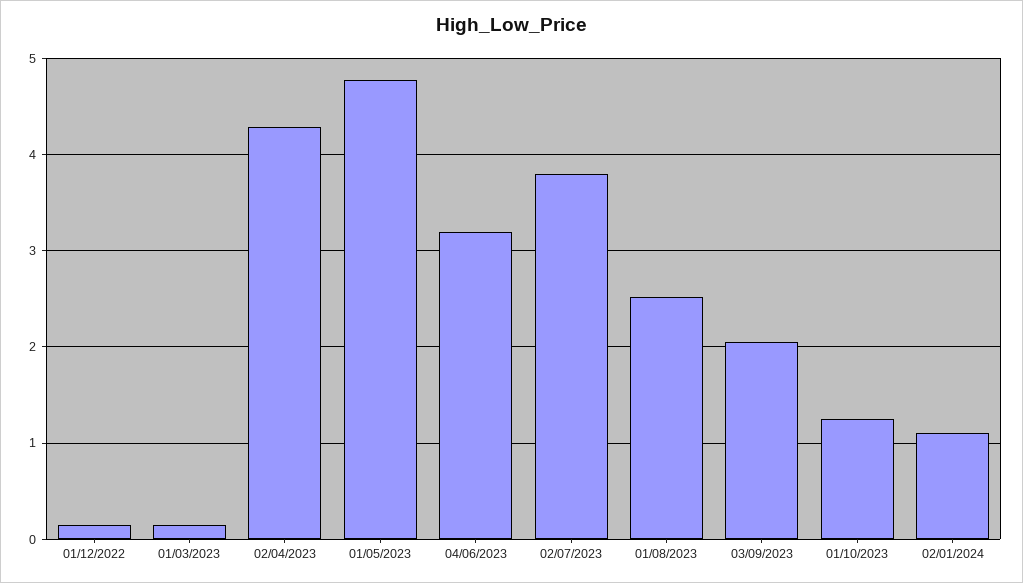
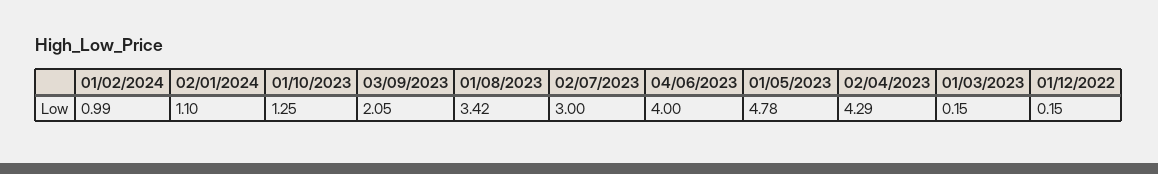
04/06/2023: 3.2 -> 4
02/07/2023: 3.8 -> 3
01/08/2023: 2.5 -> 3.42
01/02/2024: none -> 0.99

